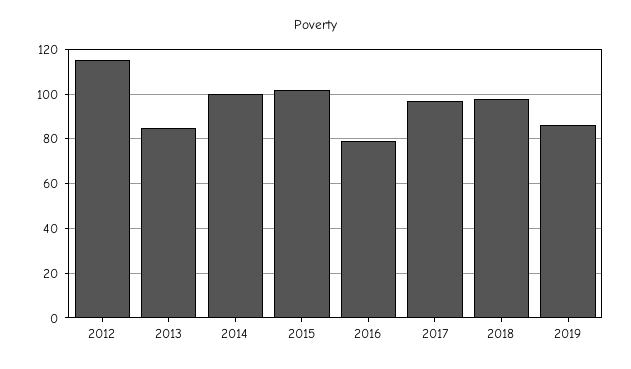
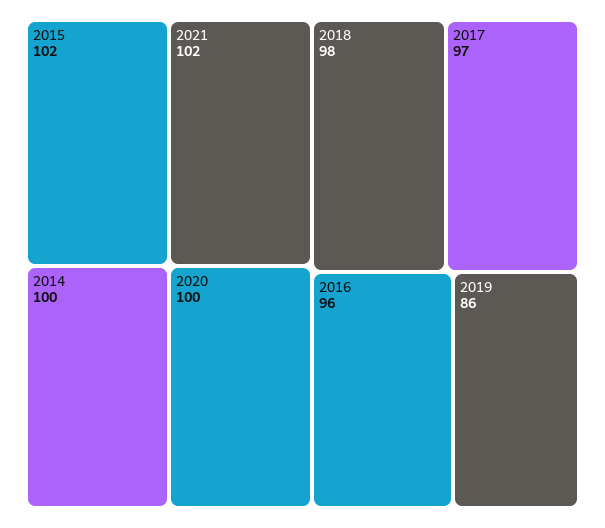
2012: 115 -> none
2013: 85 -> none
2016: 80 -> 96
2021: none -> 102
2020: none -> 100

